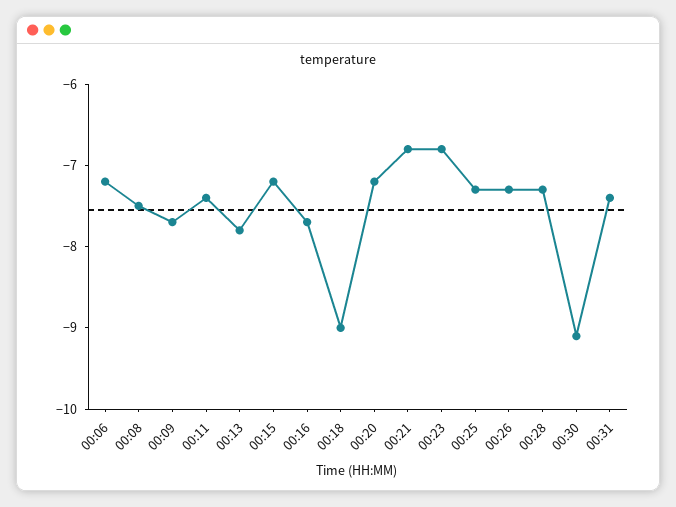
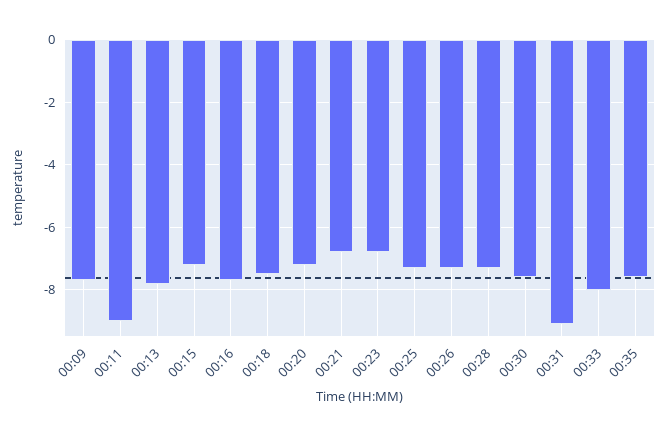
00:06: -7.2 -> none
00:08: -7.5 -> none
00:11: -7.4 -> -9
00:18: -9 -> -7.5
00:30: -9.1 -> -7.5
00:31: -7.4 -> -9
00:33: none -> -8
00:35: none -> -7.5

